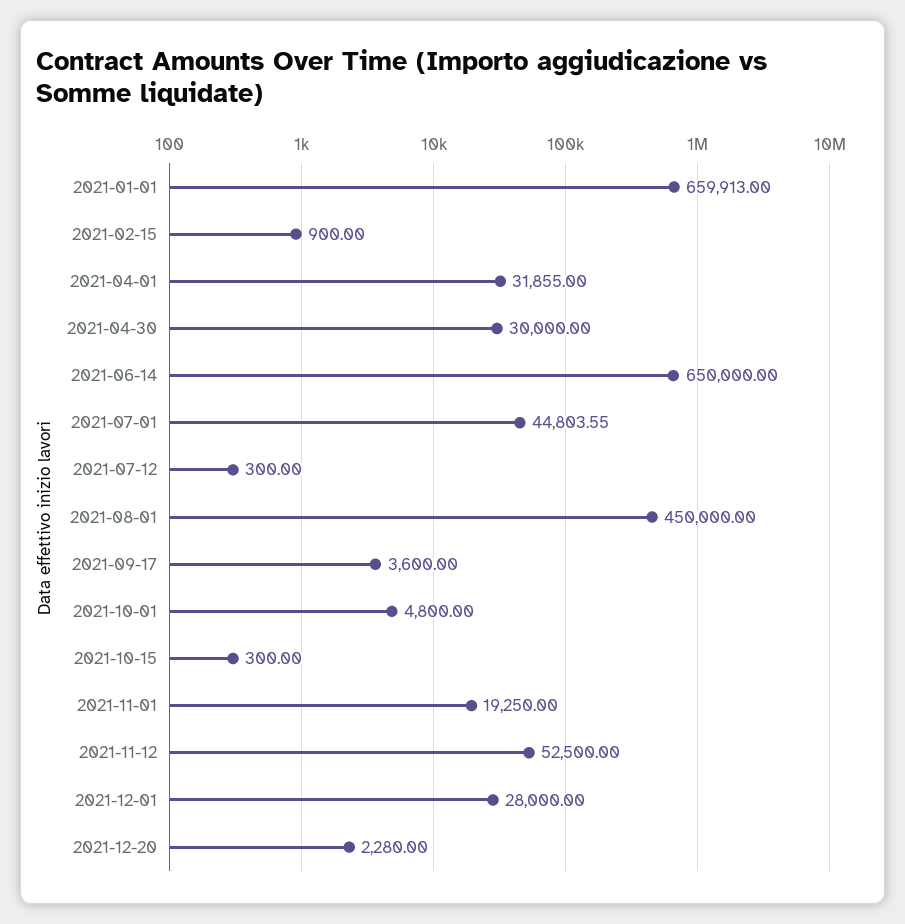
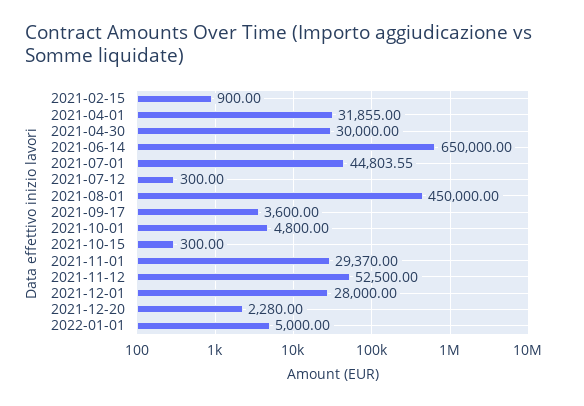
2021-01-01: 659913 -> none
2021-11-01: 19250 -> 29370
2022-01-01: none -> 5000

